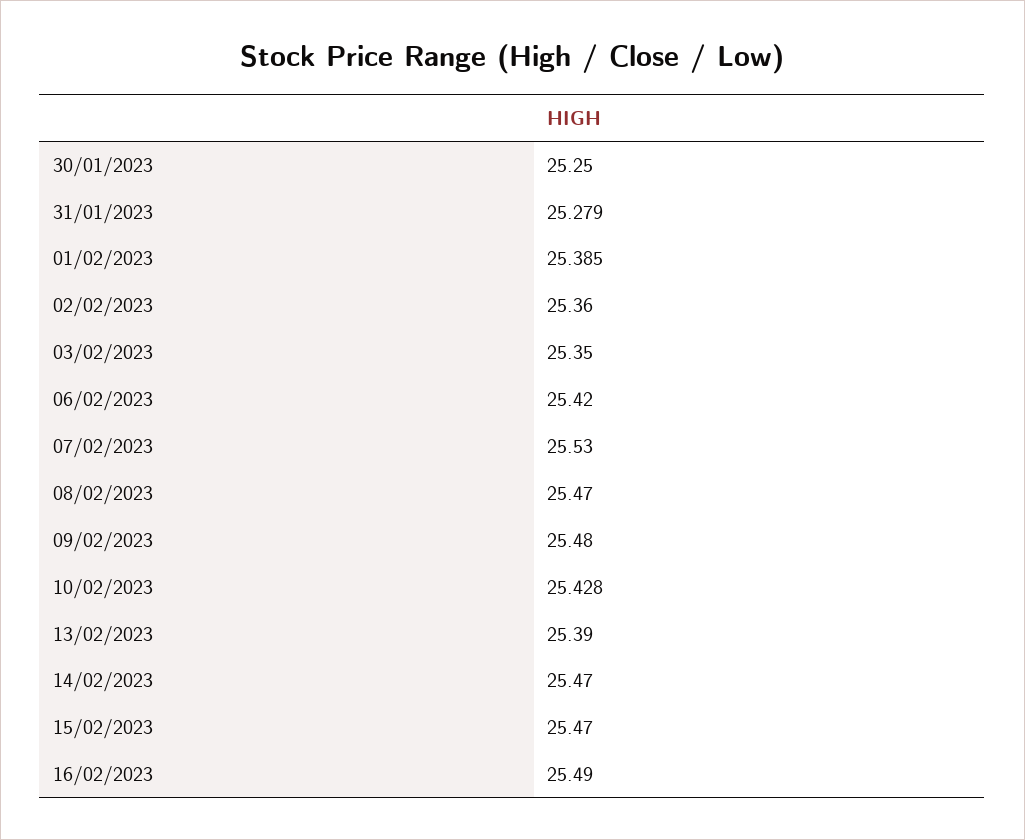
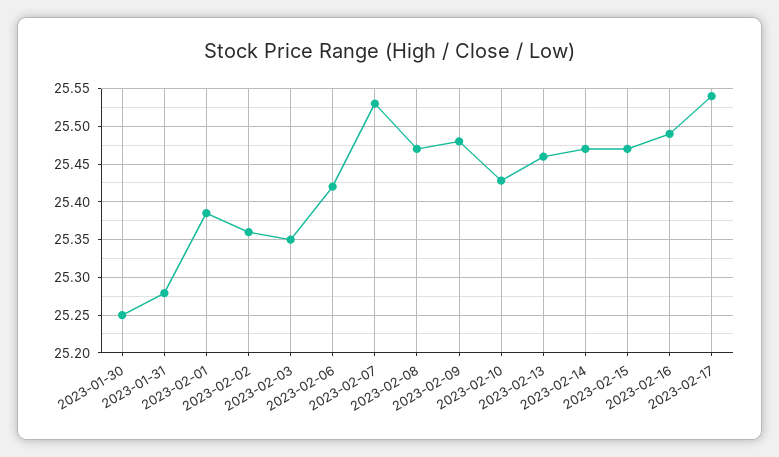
13/02/2023: 25.39 -> 25.46
2023-02-17: none -> 25.54

